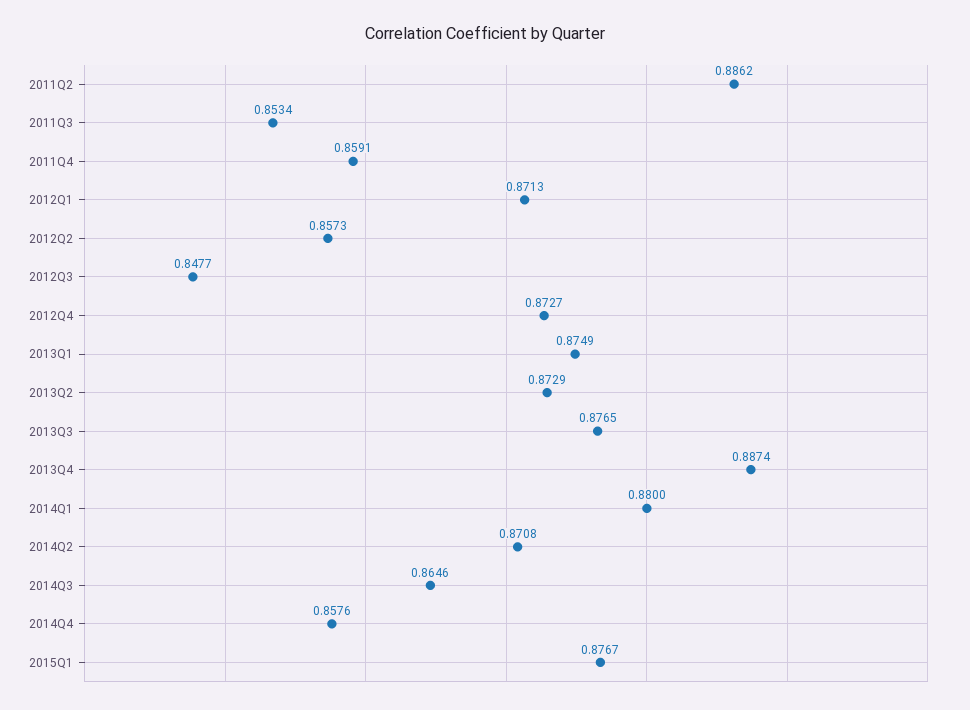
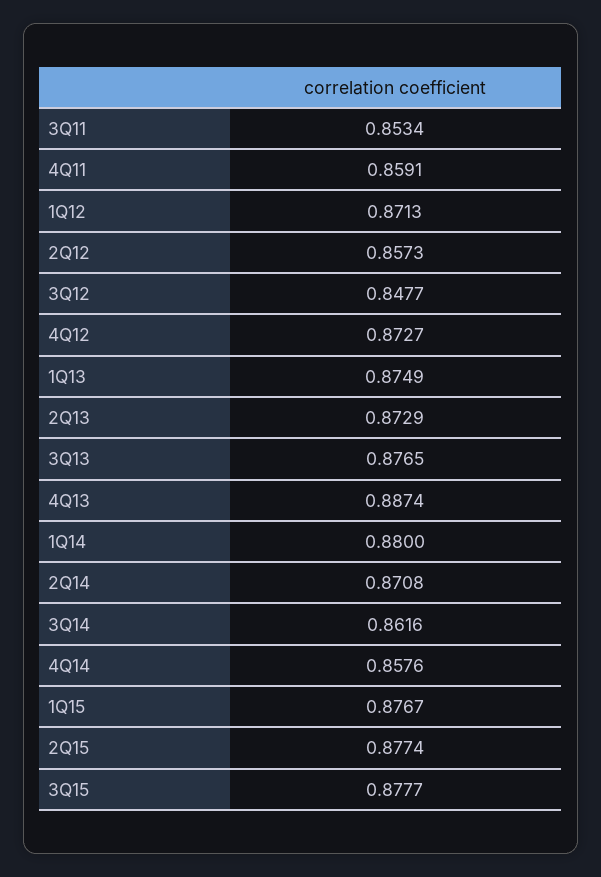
2011Q2: 0.8862 -> none
2014Q3: 0.8646 -> 0.8616
2Q15: none -> 0.8774
3Q15: none -> 0.8777

